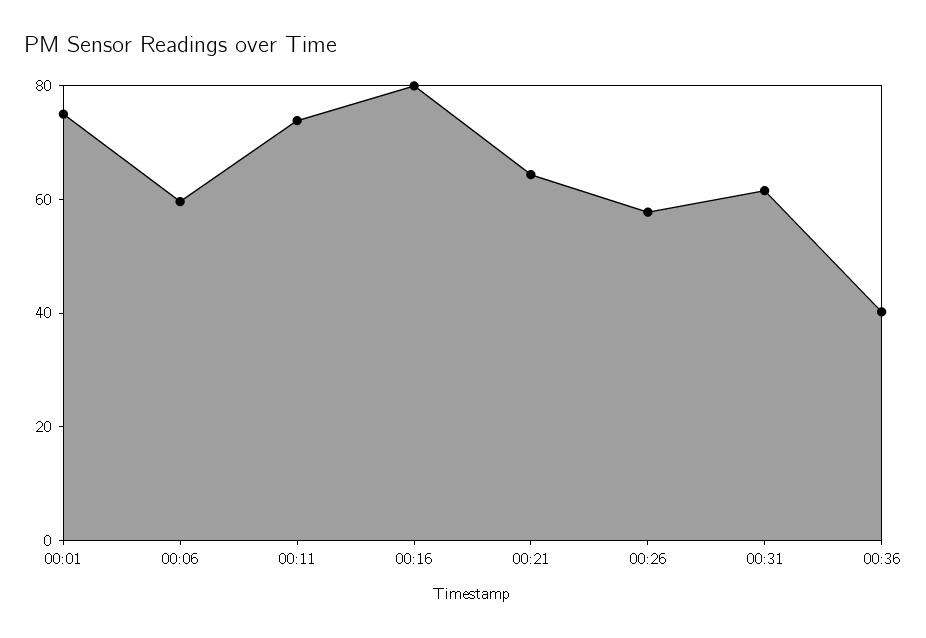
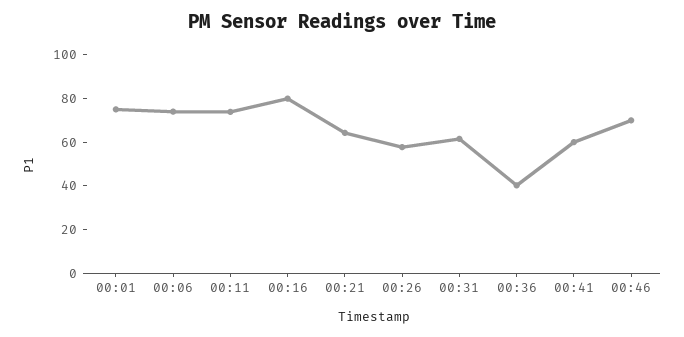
00:06: 60 -> 75
00:41: none -> 60
00:46: none -> 70

